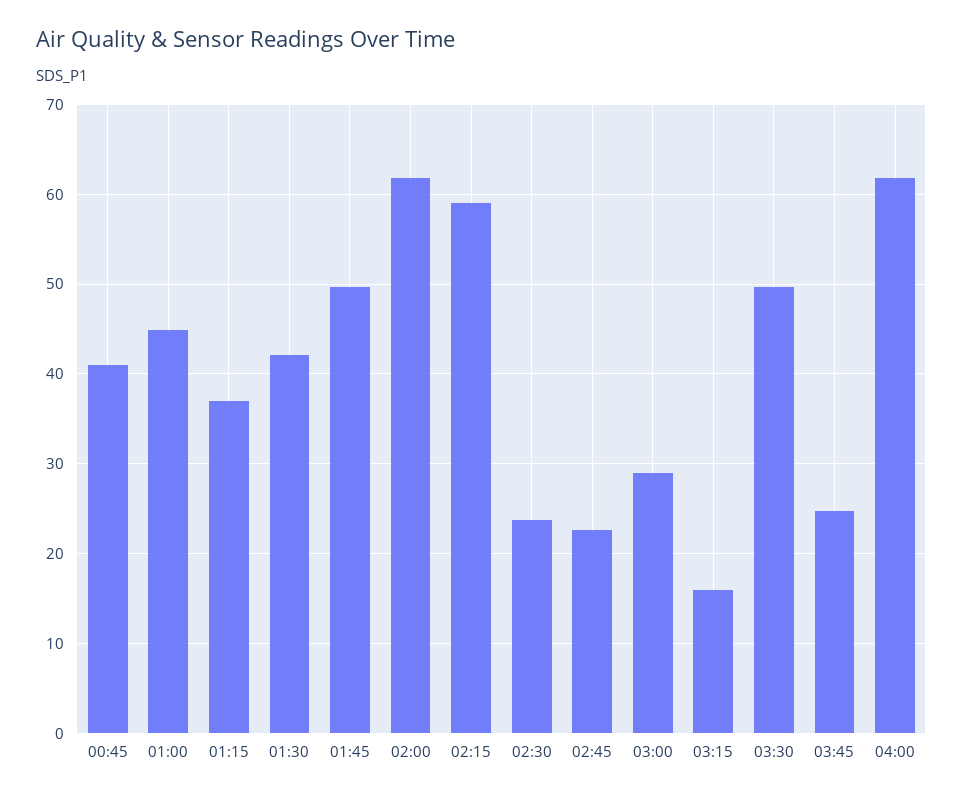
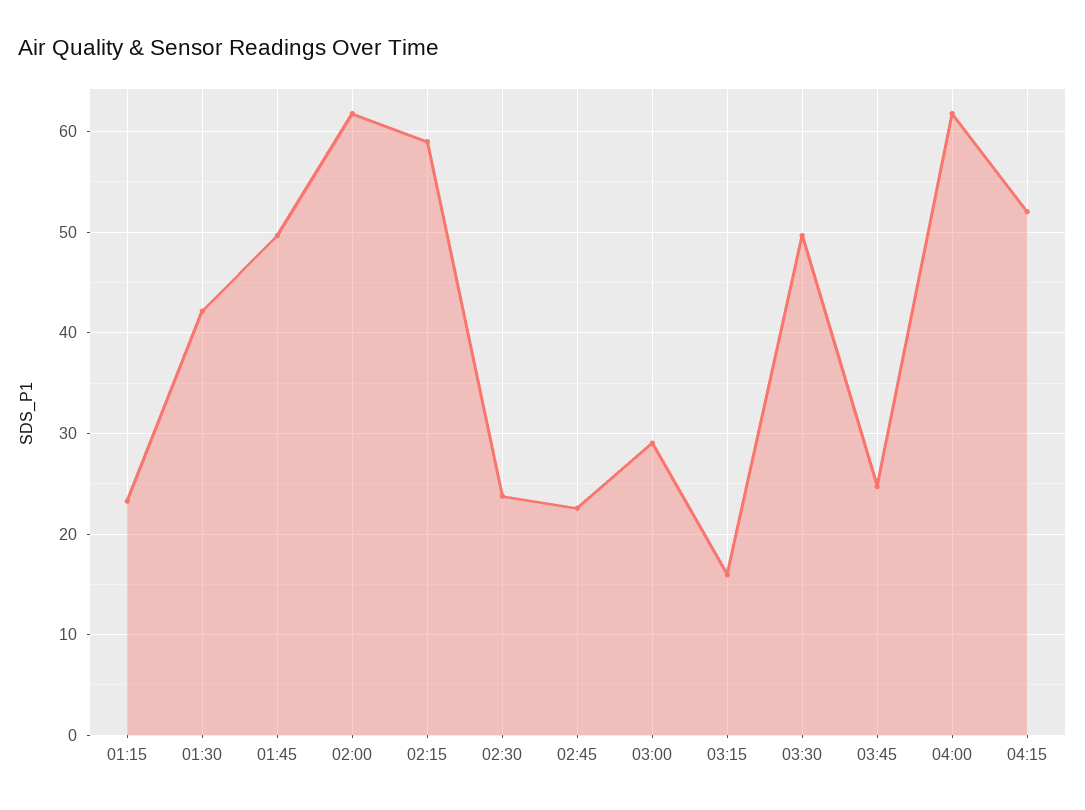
00:45: 41 -> none
01:00: 45 -> none
01:15: 37 -> 23
04:15: none -> 52

